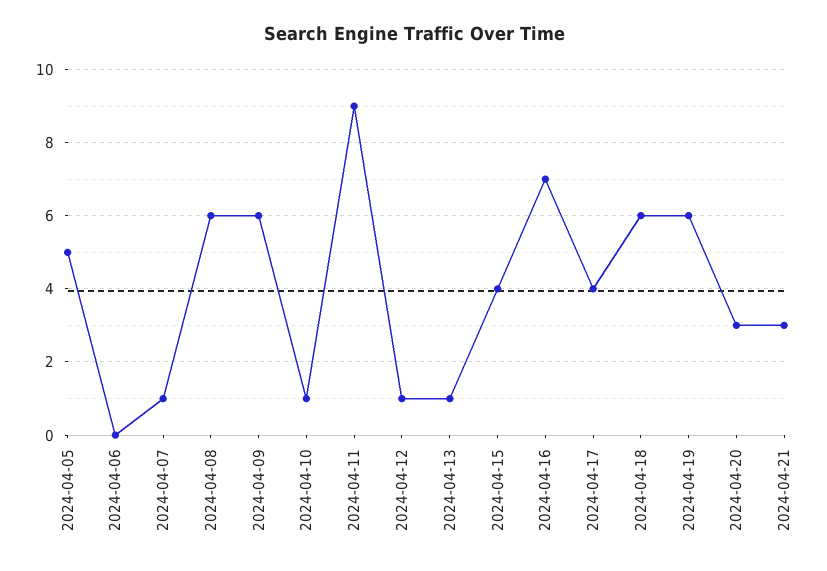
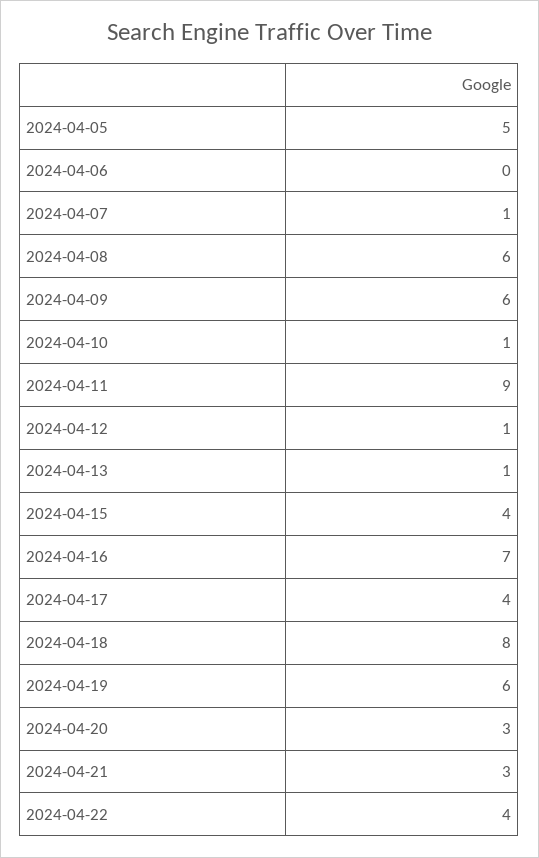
2024-04-18: 6 -> 8
2024-04-22: none -> 4

